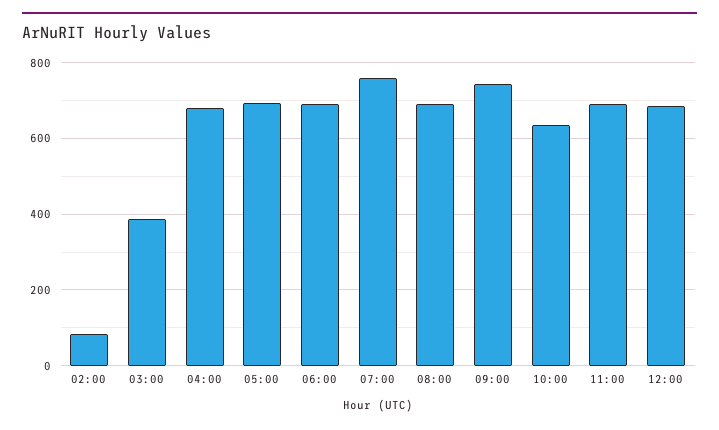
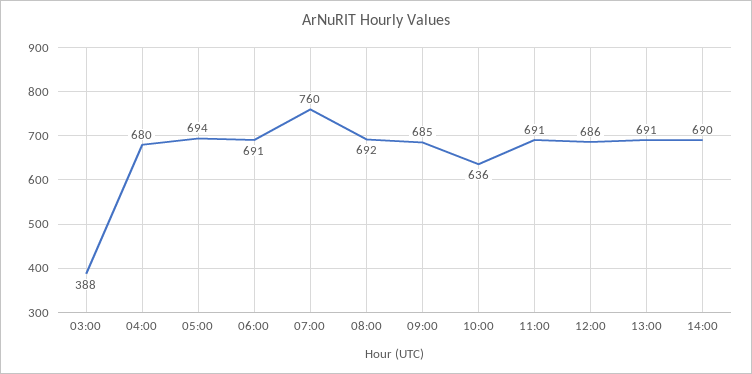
02:00: 80 -> none
09:00: 740 -> 685
13:00: none -> 691
14:00: none -> 690

